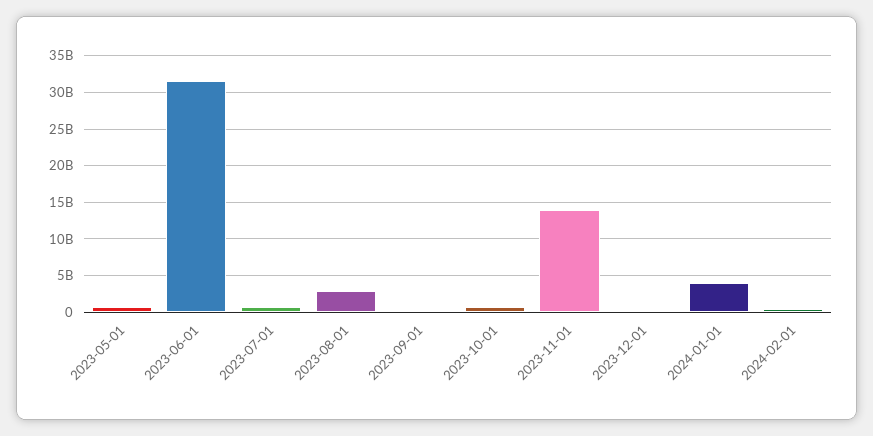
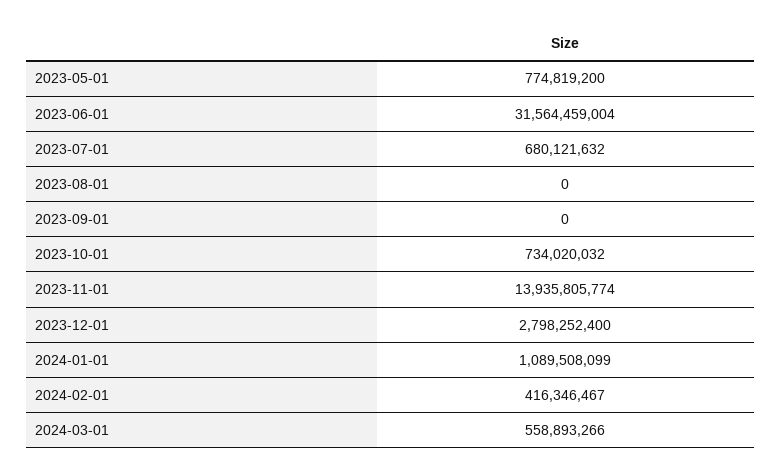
2023-08-01: 3000000000 -> 0
2023-12-01: 0 -> 2798252400
2024-01-01: 4000000000 -> 1089508099
2024-03-01: none -> 558893266

